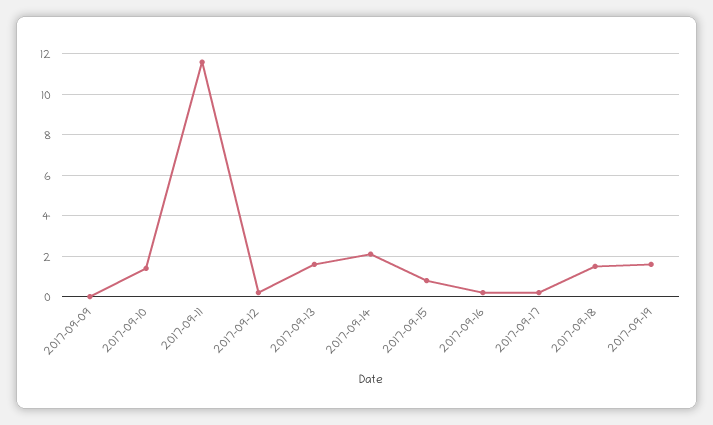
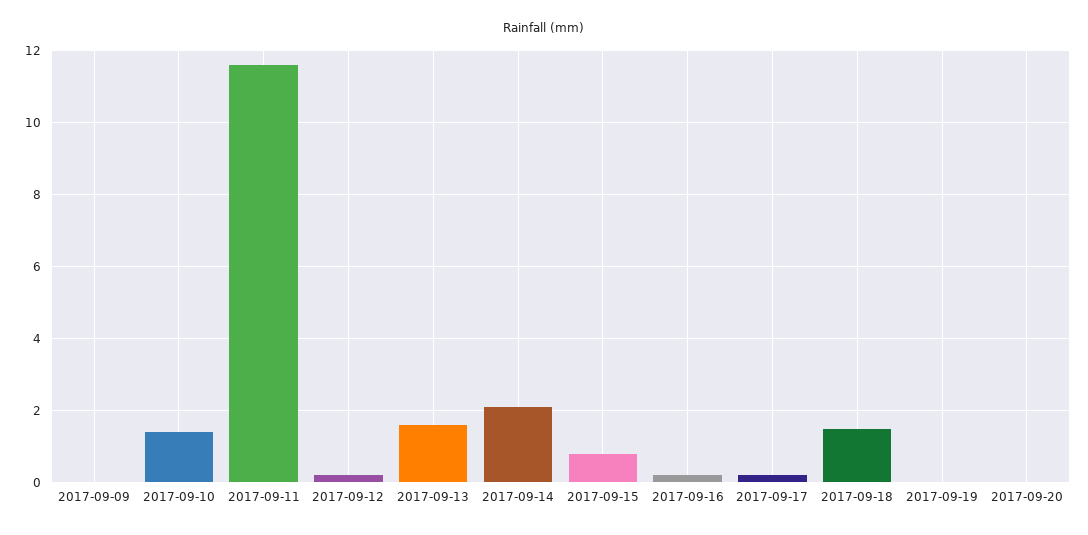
2017-09-19: 1.5 -> 0
2017-09-20: none -> 0

